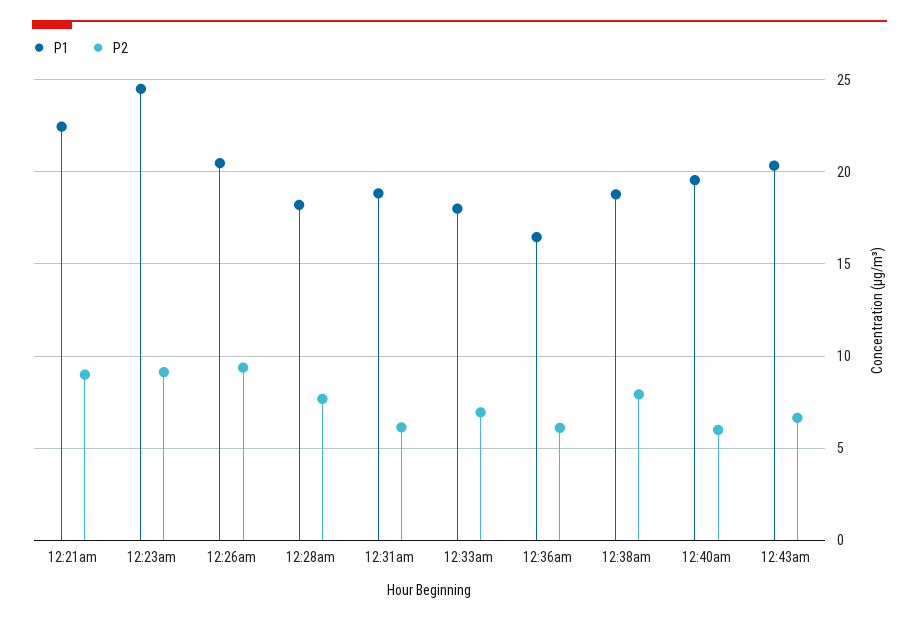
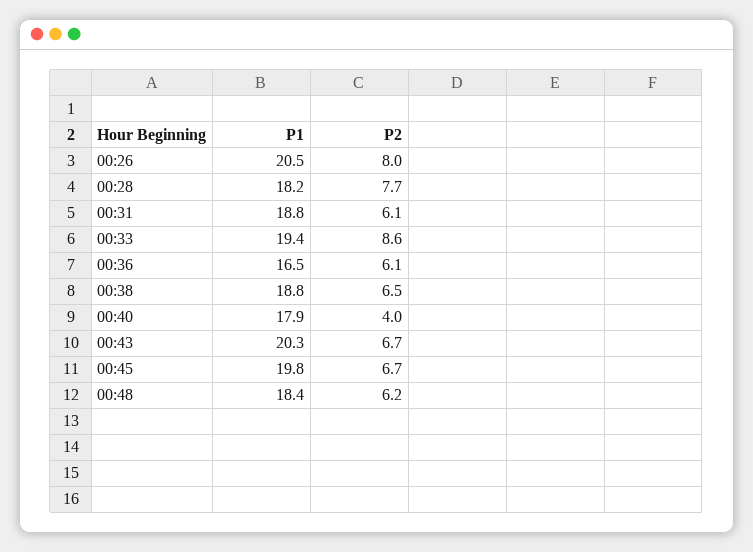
P1, 12:21am: 22.5 -> none
P2, 12:21am: 9 -> none
P1, 12:23am: 24.5 -> none
P2, 12:23am: 9 -> none
P2, 12:26am: 9.5 -> 8
P1, 12:33am: 18 -> 19.4
P2, 12:33am: 7 -> 8.6
P2, 12:38am: 8 -> 6.5
P1, 12:40am: 19.5 -> 17.9
P2, 12:40am: 6 -> 4
P1, 00:45: none -> 19.8
P2, 00:45: none -> 6.7
P1, 00:48: none -> 18.4
P2, 00:48: none -> 6.2

